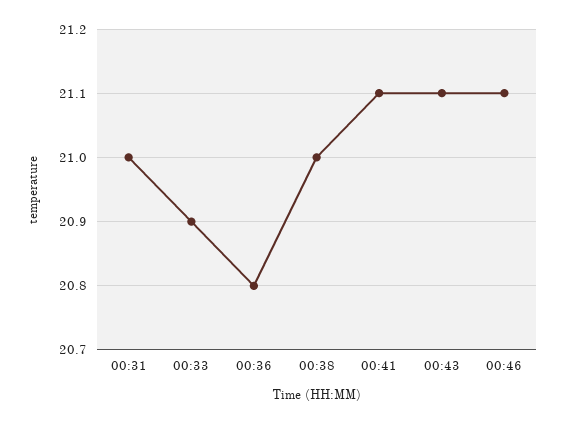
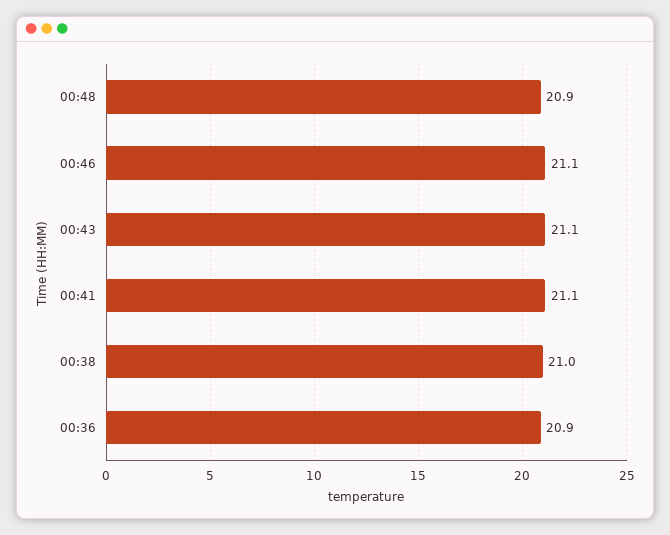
00:31: 21 -> none
00:33: 20.9 -> none
00:36: 20.8 -> 20.9
00:48: none -> 20.9

